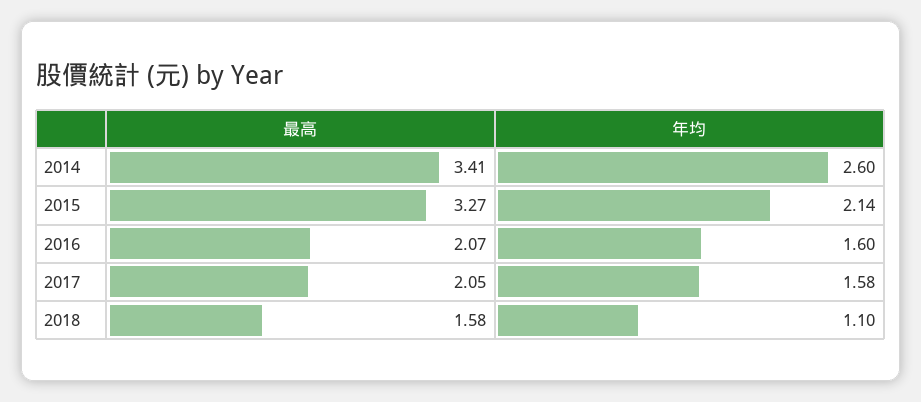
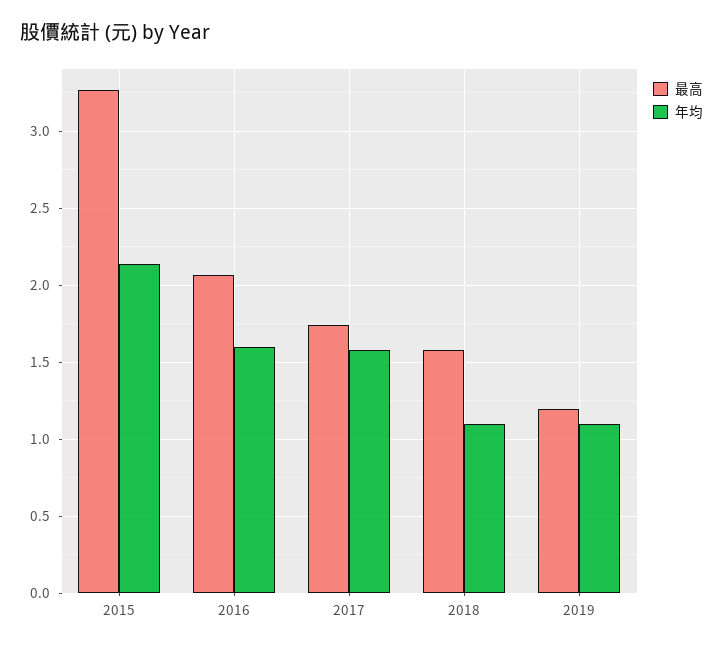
最高, 2014: 3.41 -> none
年均, 2014: 2.6 -> none
最高, 2017: 2.05 -> 1.75
最高, 2019: none -> 1.2
年均, 2019: none -> 1.1

